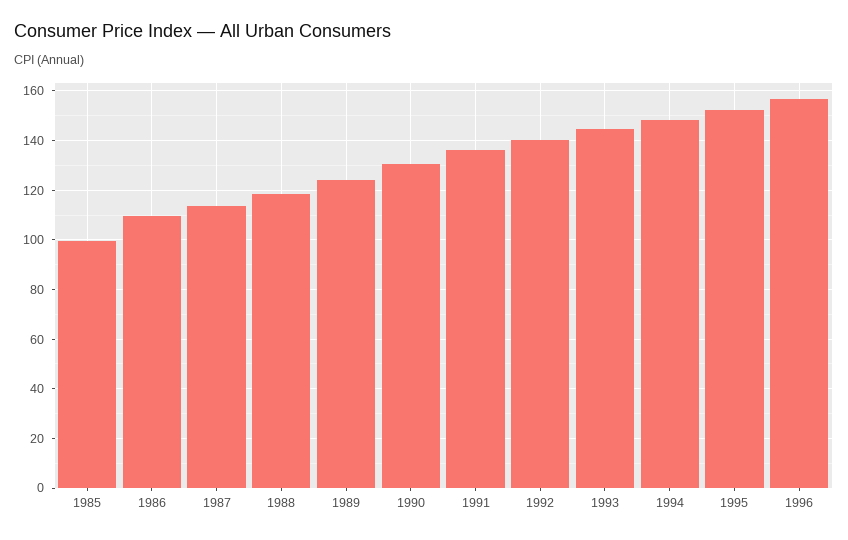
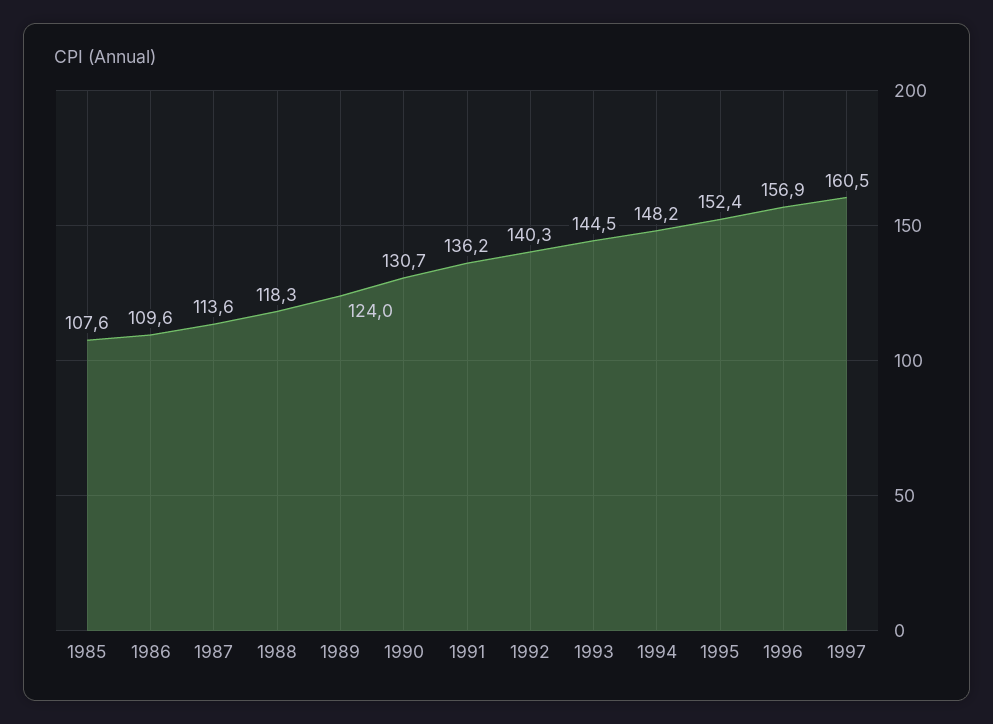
1985: 100 -> 107.6
1997: none -> 160.5

